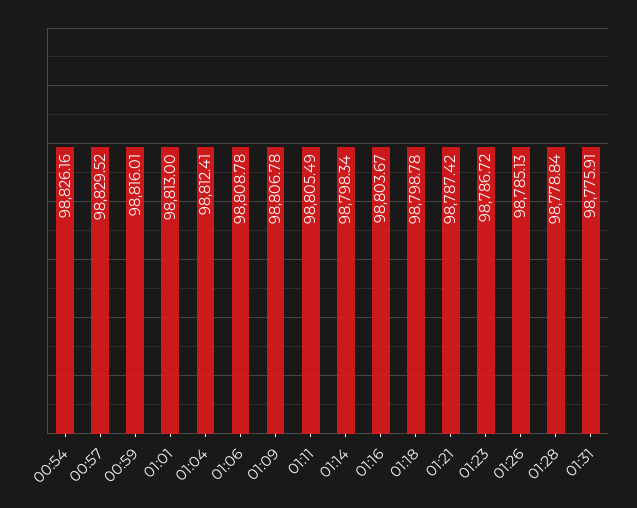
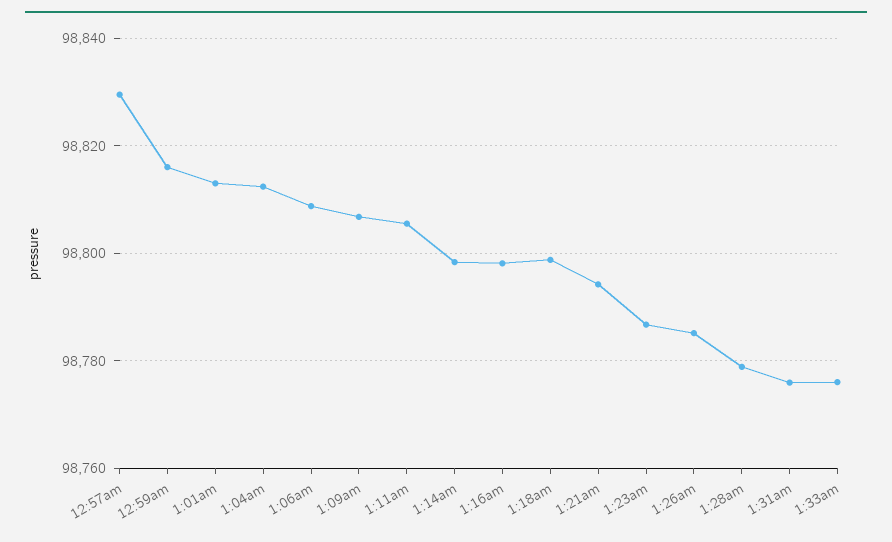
00:54: 98826.16 -> none
01:16: 98803.67 -> 98798
01:21: 98787.42 -> 98794
1:33am: none -> 98776

